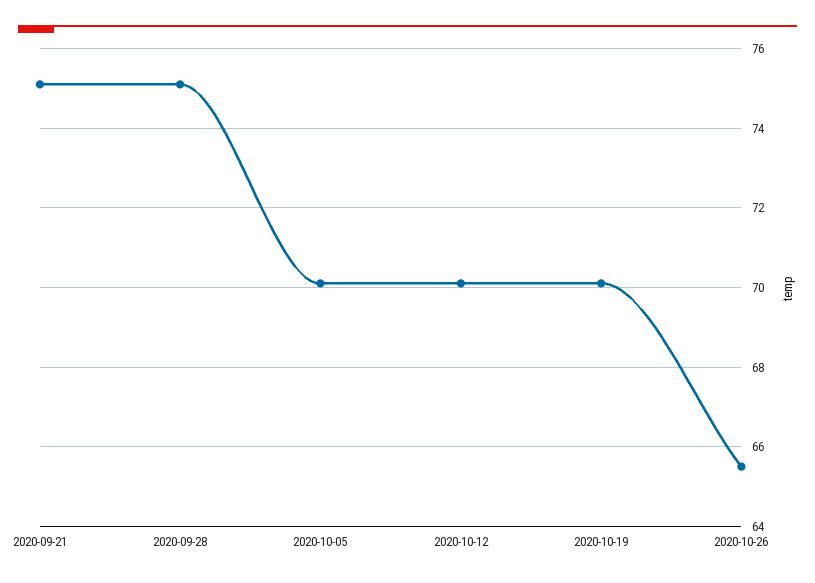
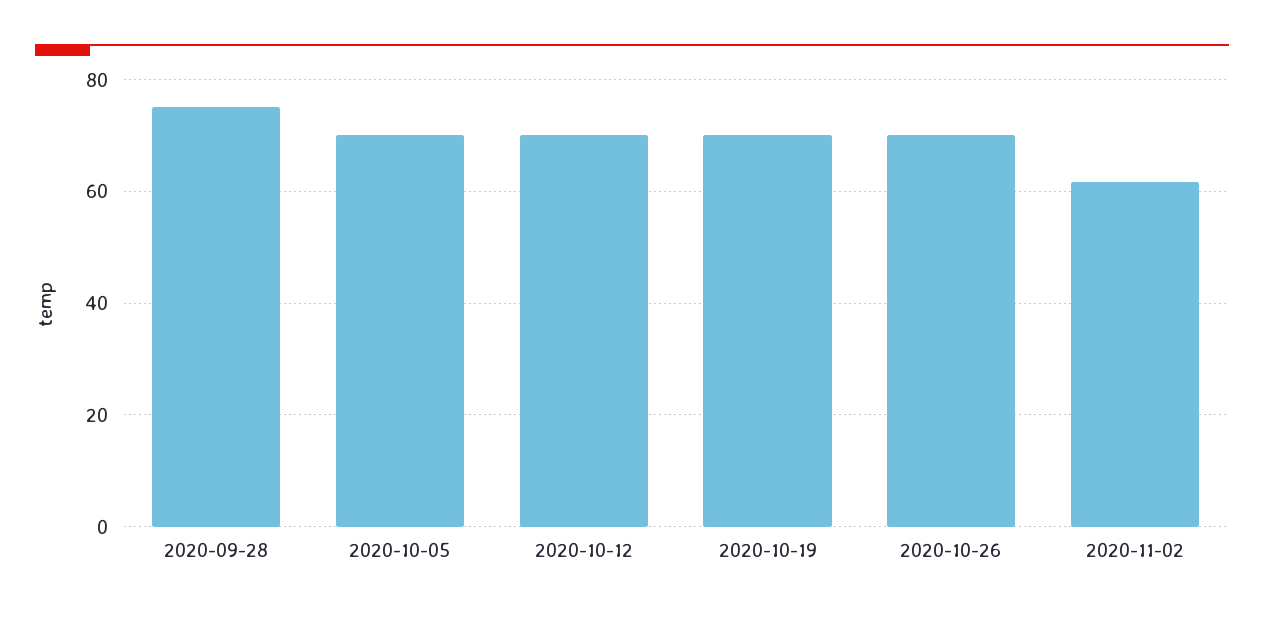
2020-09-21: 75 -> none
2020-10-26: 65.5 -> 70
2020-11-02: none -> 62

